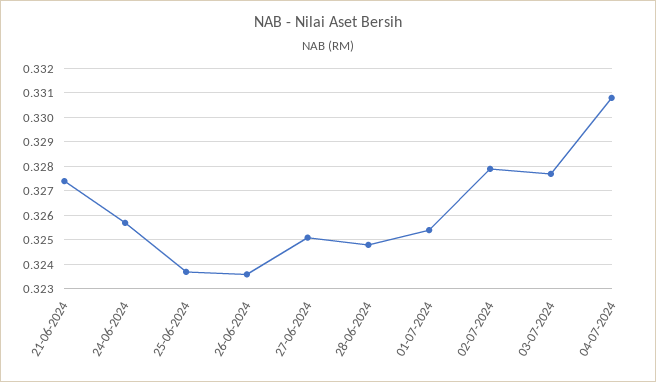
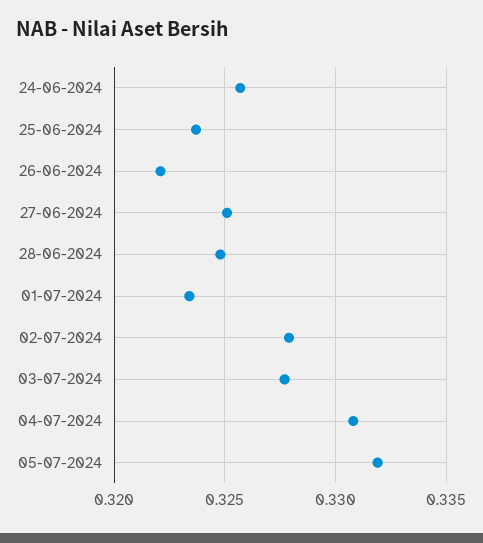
21-06-2024: 0.3275 -> none
26-06-2024: 0.3235 -> 0.322
01-07-2024: 0.3255 -> 0.3235
05-07-2024: none -> 0.332

